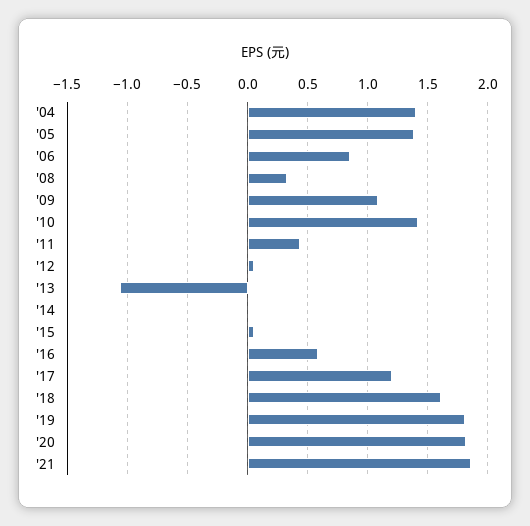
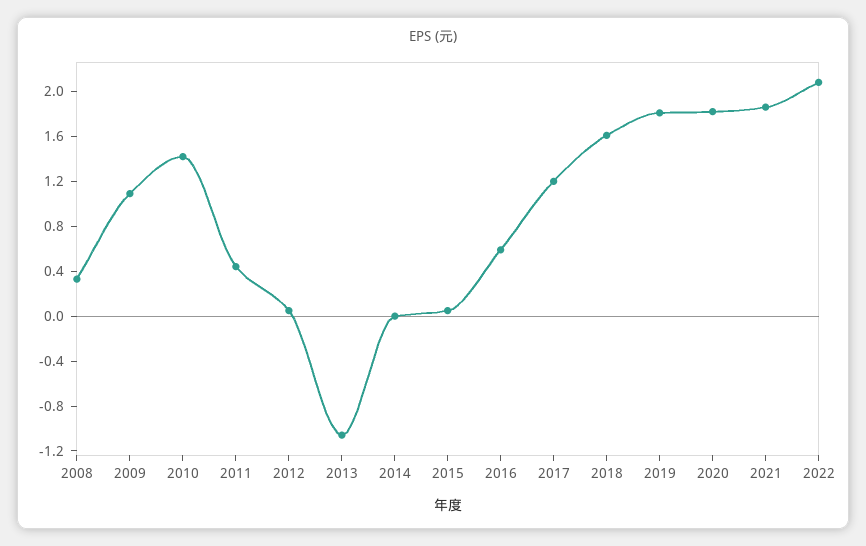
'04: 1.4 -> none
'05: 1.4 -> none
'06: 0.85 -> none
2022: none -> 2.1

